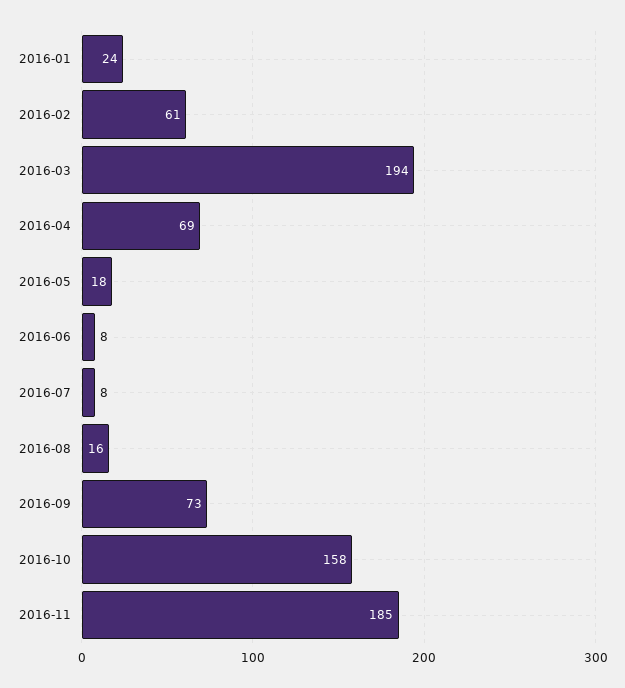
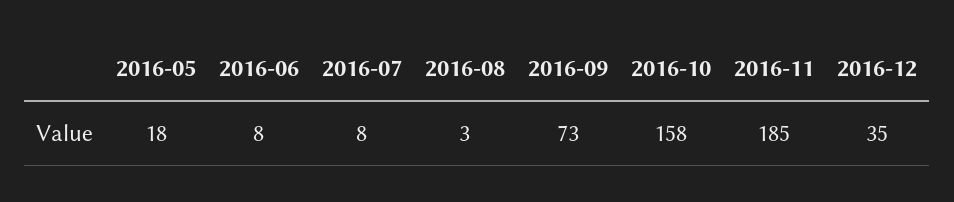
2016-01: 24 -> none
2016-02: 61 -> none
2016-03: 194 -> none
2016-04: 69 -> none
2016-08: 16 -> 3
2016-12: none -> 35

